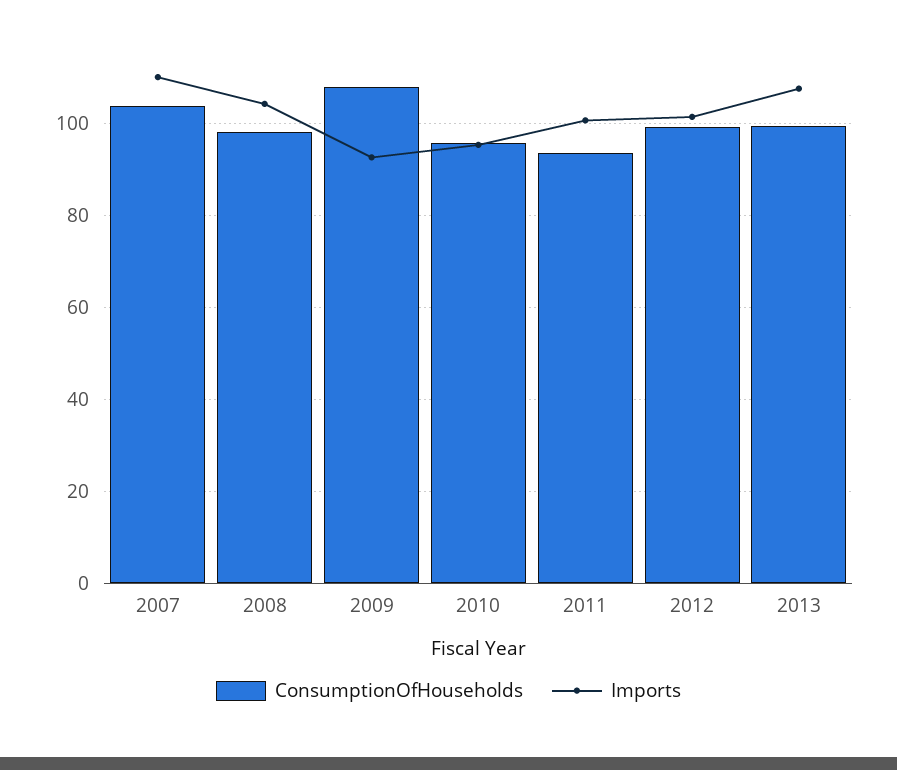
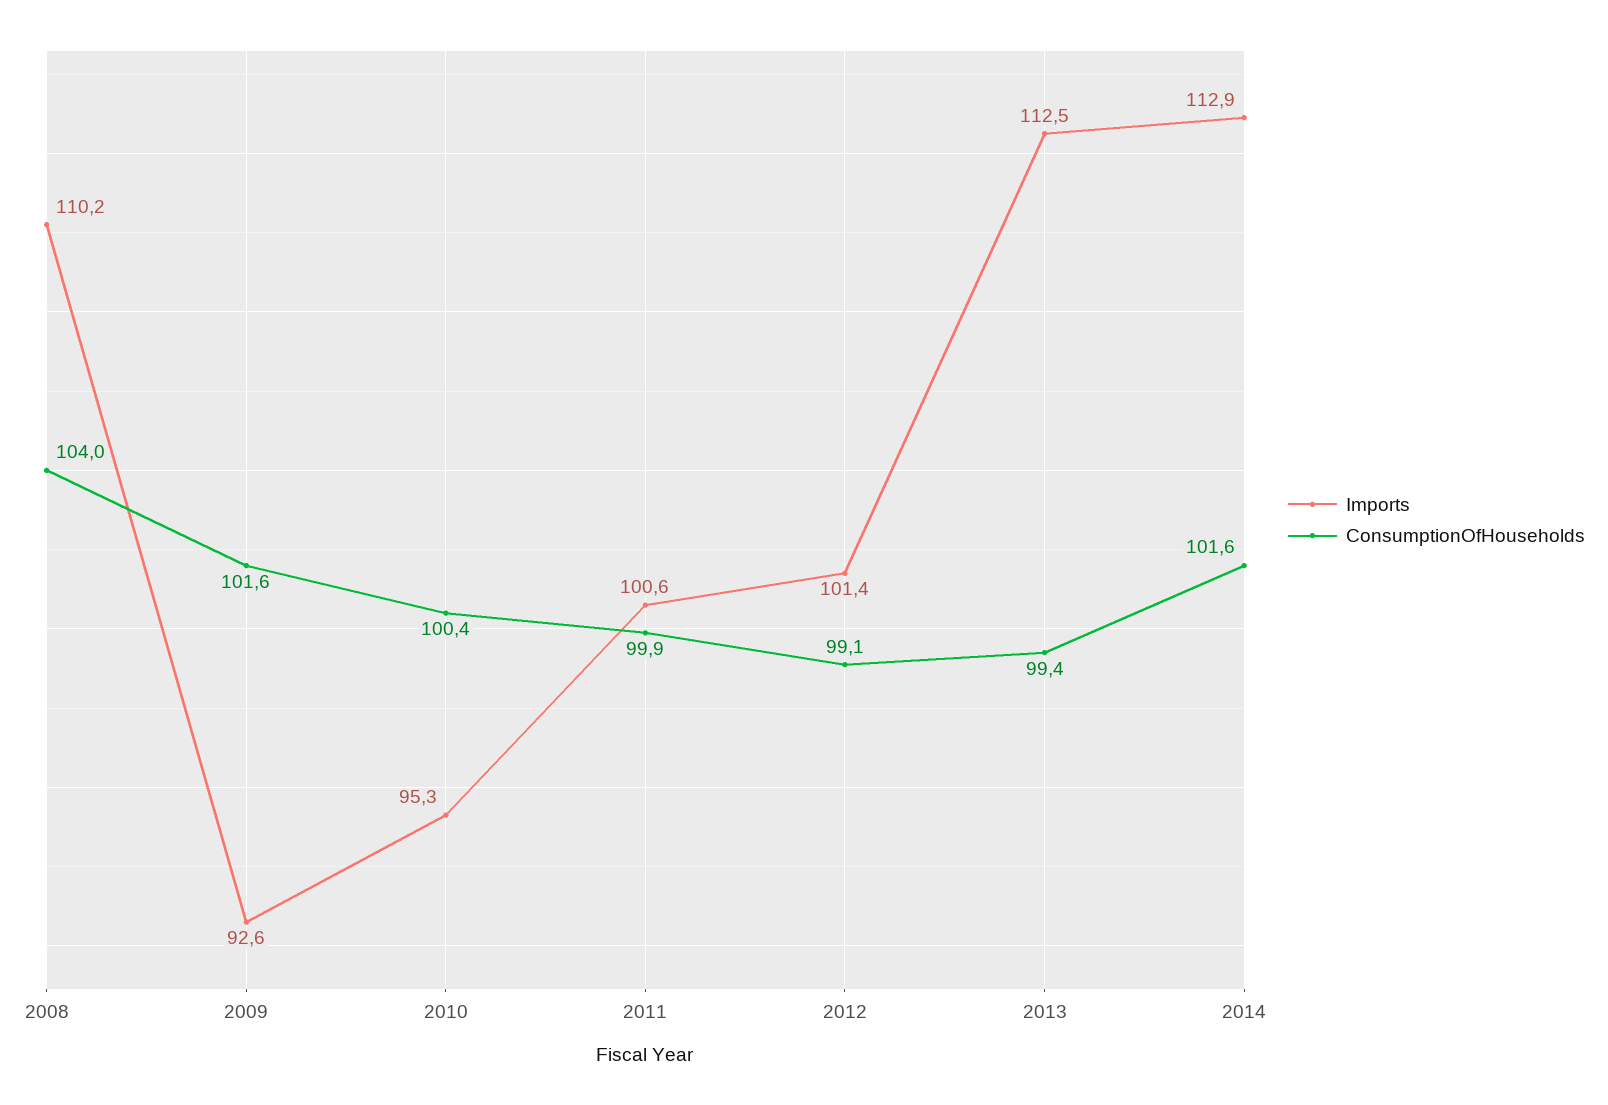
ConsumptionOfHouseholds, 2007: 104 -> none
Imports, 2007: 110 -> none
ConsumptionOfHouseholds, 2008: 98 -> 104
Imports, 2008: 104 -> 110.2
ConsumptionOfHouseholds, 2009: 108 -> 101.6
ConsumptionOfHouseholds, 2010: 96 -> 100.4
ConsumptionOfHouseholds, 2011: 94 -> 99.9
Imports, 2013: 108 -> 112.5
Imports, 2014: none -> 112.9
ConsumptionOfHouseholds, 2014: none -> 101.6

